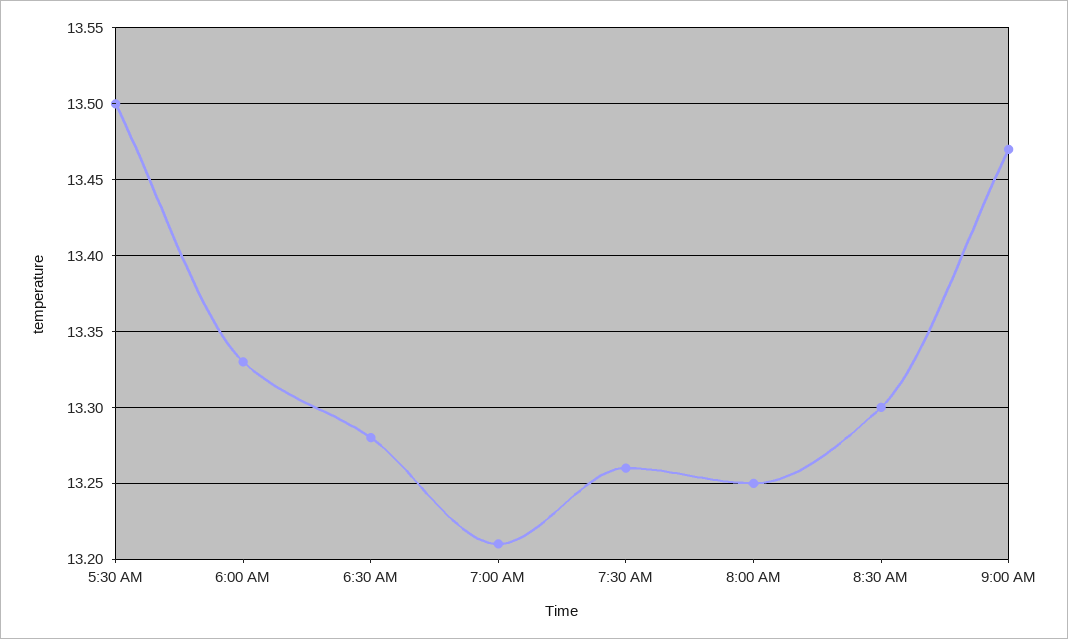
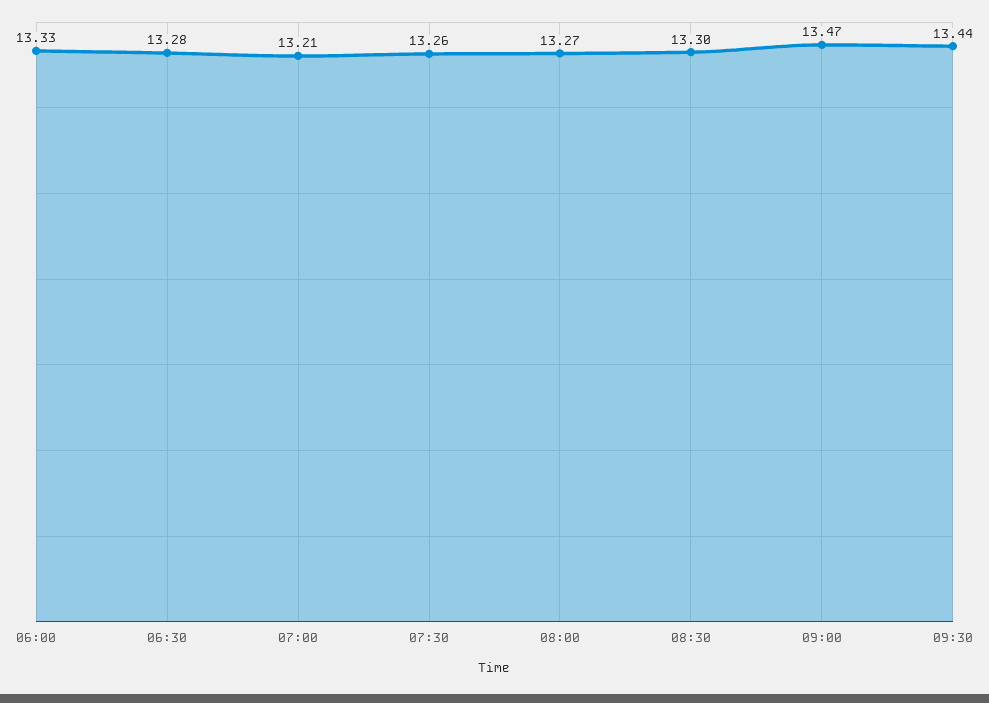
5:30 AM: 13.5 -> none
8:00 AM: 13.25 -> 13.27
09:30: none -> 13.44

